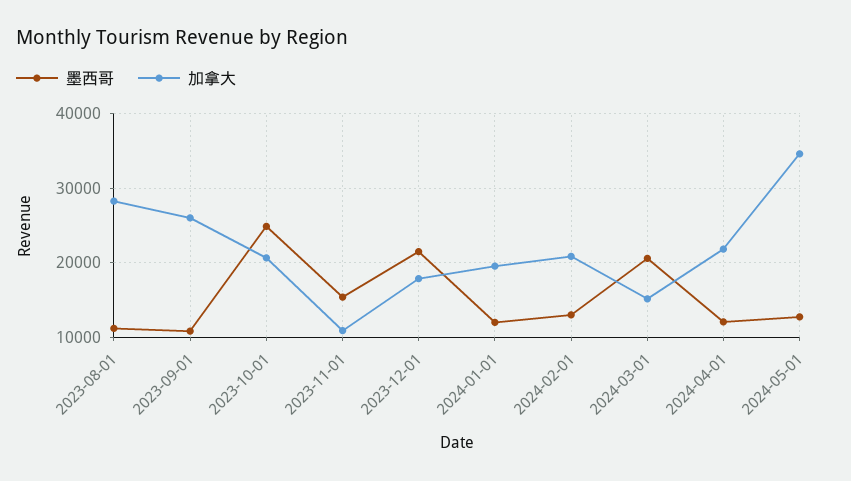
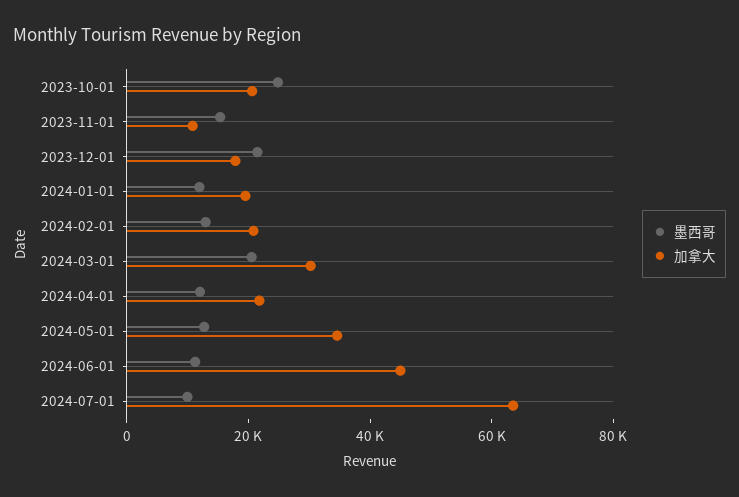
墨西哥, 2023-08-01: 11000 -> none
加拿大, 2023-08-01: 28000 -> none
墨西哥, 2023-09-01: 11000 -> none
加拿大, 2023-09-01: 26000 -> none
加拿大, 2024-03-01: 15000 -> 30000
墨西哥, 2024-06-01: none -> 10000
加拿大, 2024-06-01: none -> 45000
墨西哥, 2024-07-01: none -> 10000
加拿大, 2024-07-01: none -> 65000

